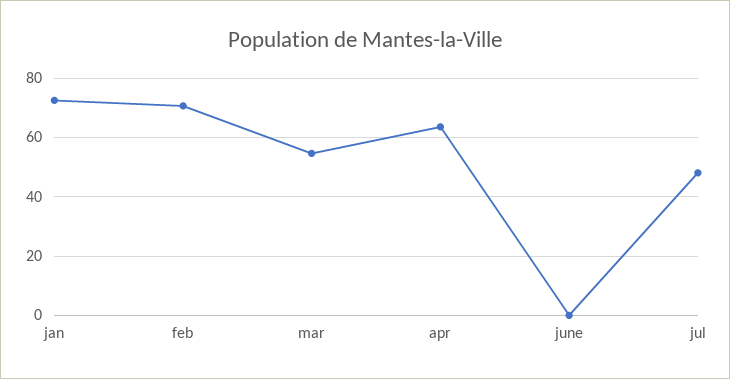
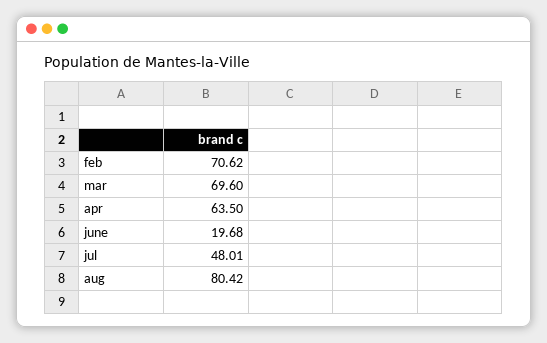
jan: 72.5 -> none
mar: 55 -> 69.6
june: 0 -> 19.68
aug: none -> 80.42

